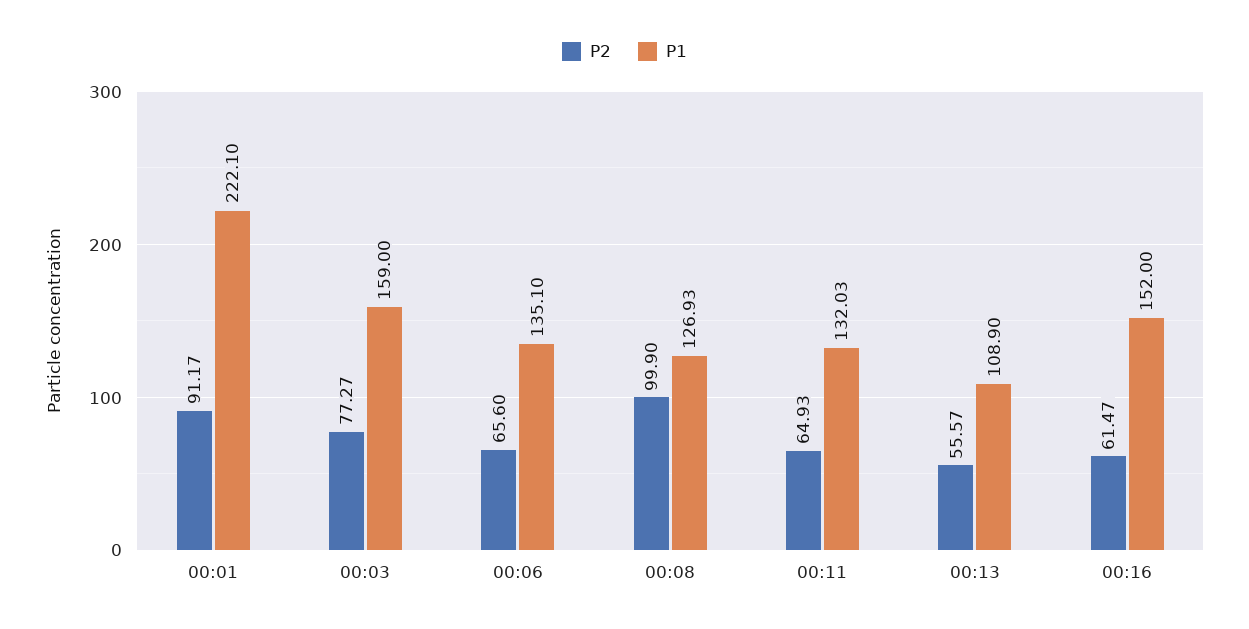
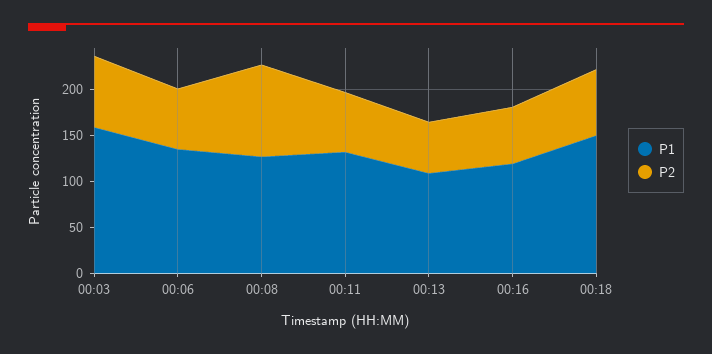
P2, 00:01: 91.17 -> none
P1, 00:01: 222.1 -> none
P1, 00:16: 152 -> 120
P1, 00:18: none -> 150
P2, 00:18: none -> 70

